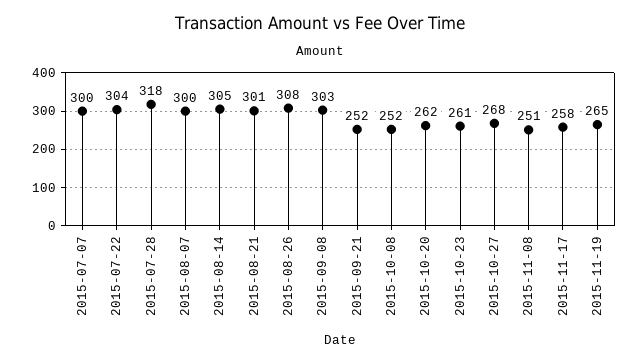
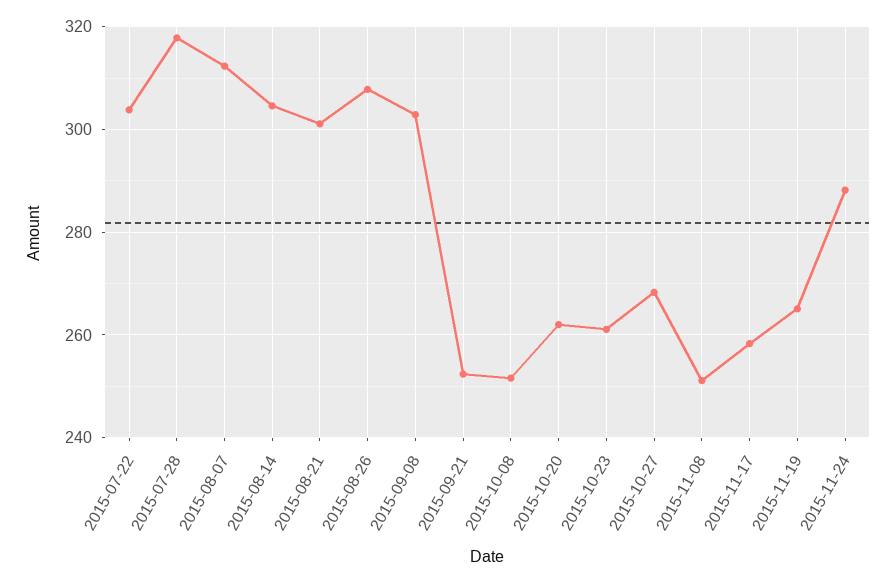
2015-07-07: 300 -> none
2015-08-07: 300 -> 312
2015-11-24: none -> 288

